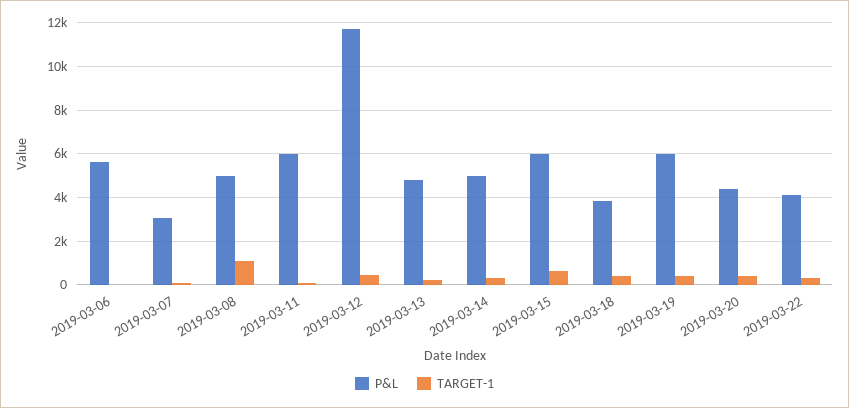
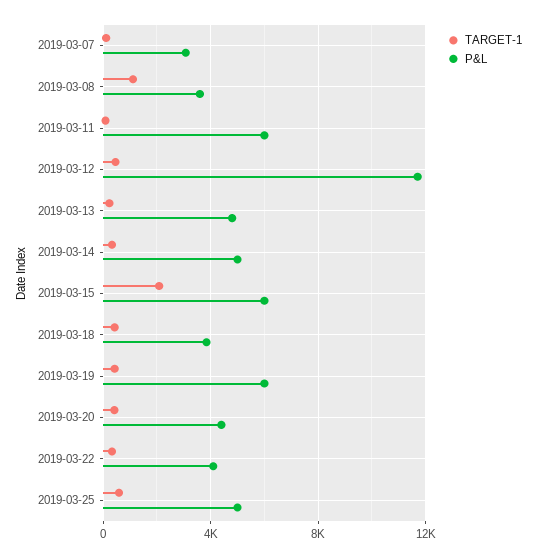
P&L, 2019-03-06: 5500 -> none
TARGET-1, 2019-03-06: 0 -> none
P&L, 2019-03-08: 5000 -> 3500
TARGET-1, 2019-03-15: 500 -> 2000
TARGET-1, 2019-03-25: none -> 500
P&L, 2019-03-25: none -> 5000

